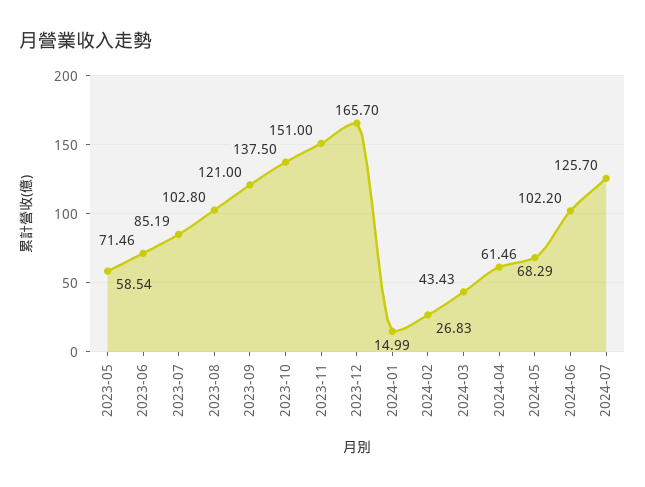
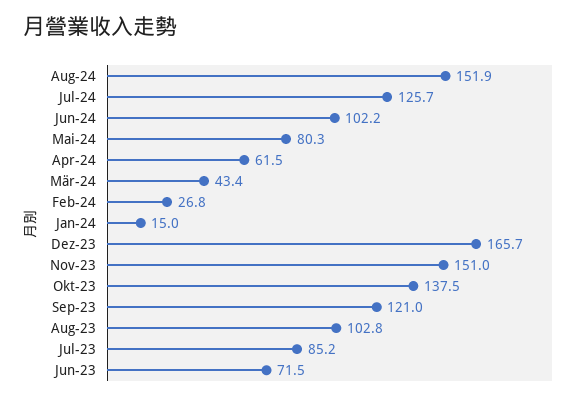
2023-05: 58.54 -> none
2024-05: 68.29 -> 80.3
Aug-24: none -> 151.9

